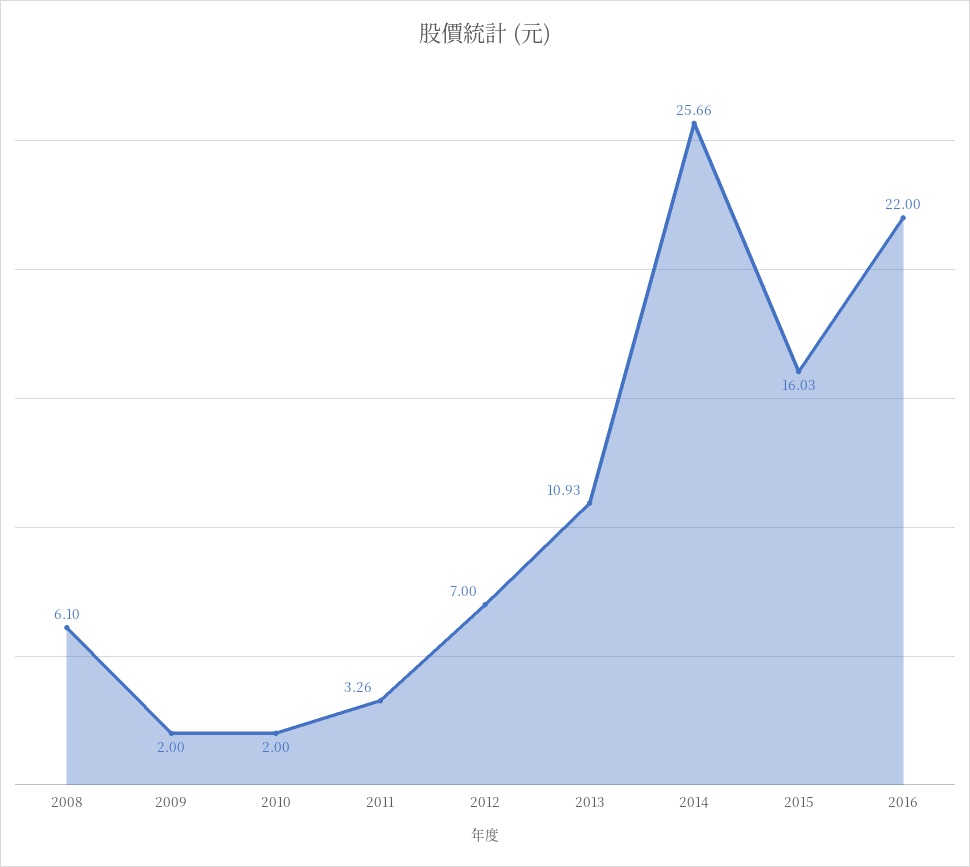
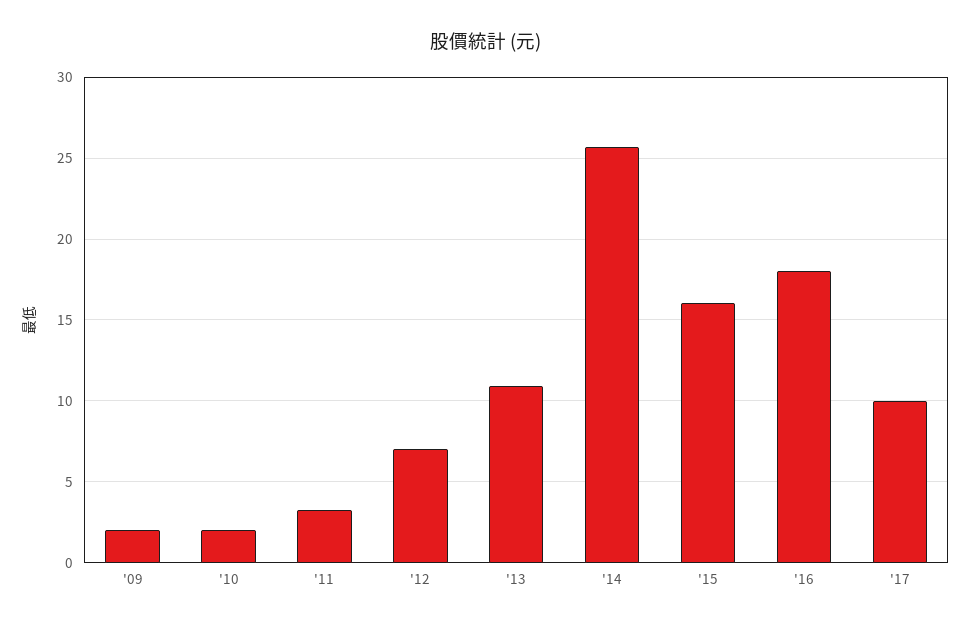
2008: 6.1 -> none
2016: 22 -> 18
'17: none -> 10

